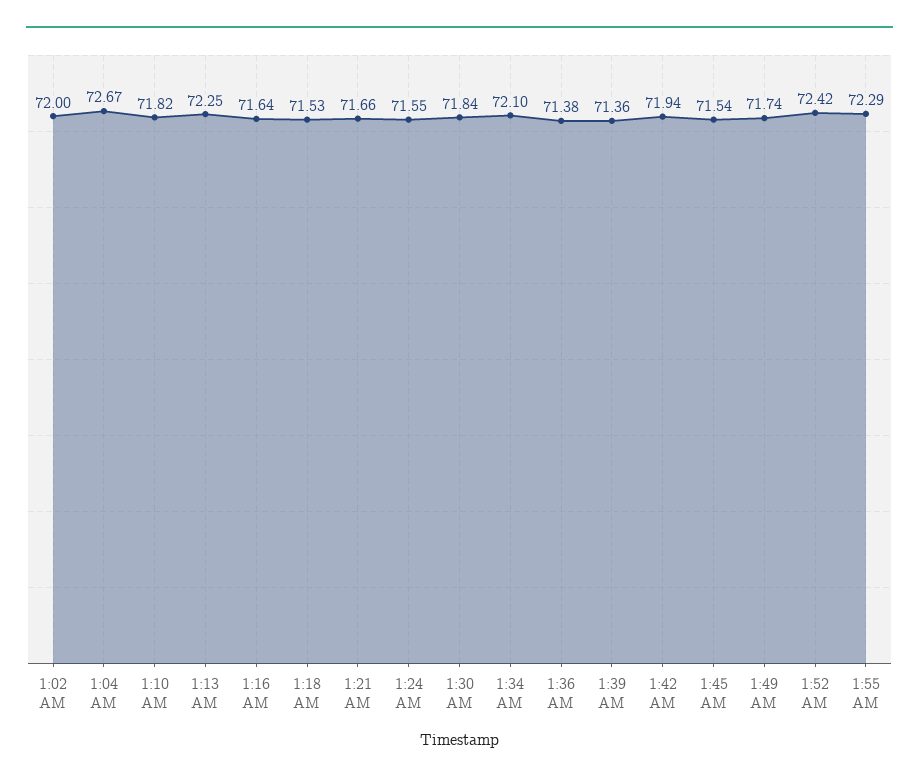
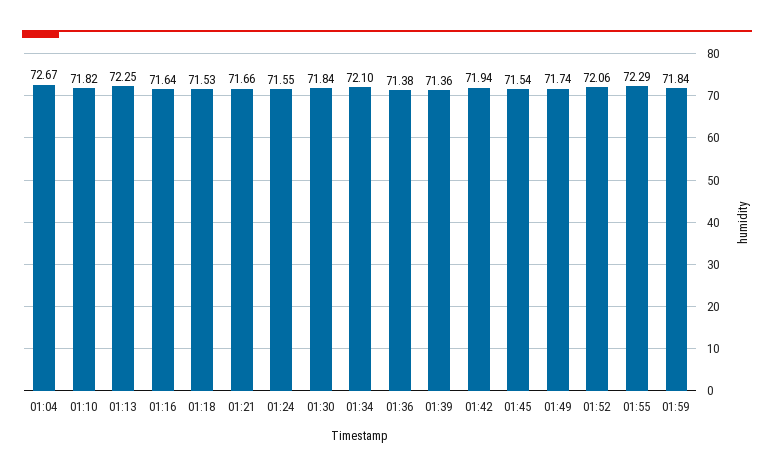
1:02 AM: 72 -> none
1:52 AM: 72.42 -> 72.06
01:59: none -> 71.84

